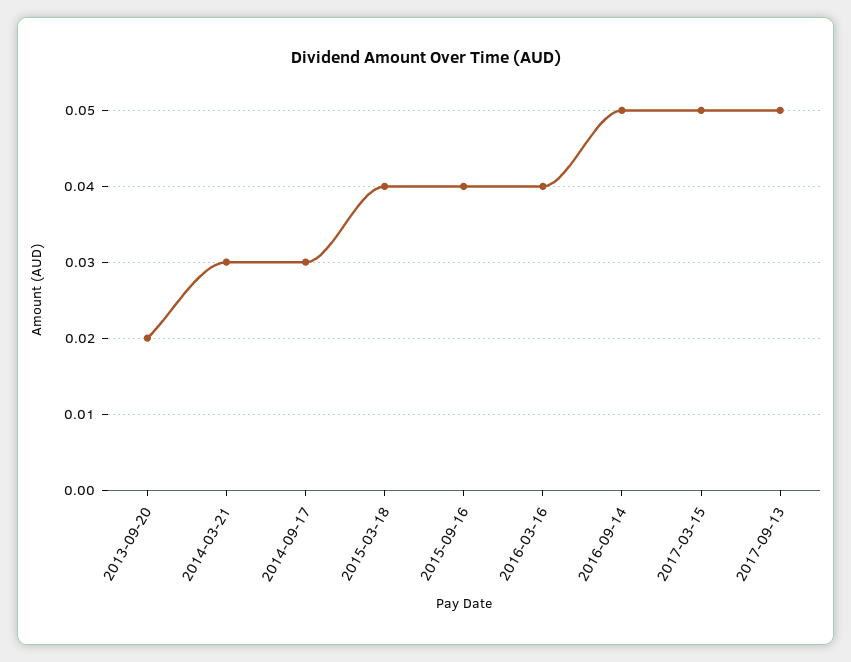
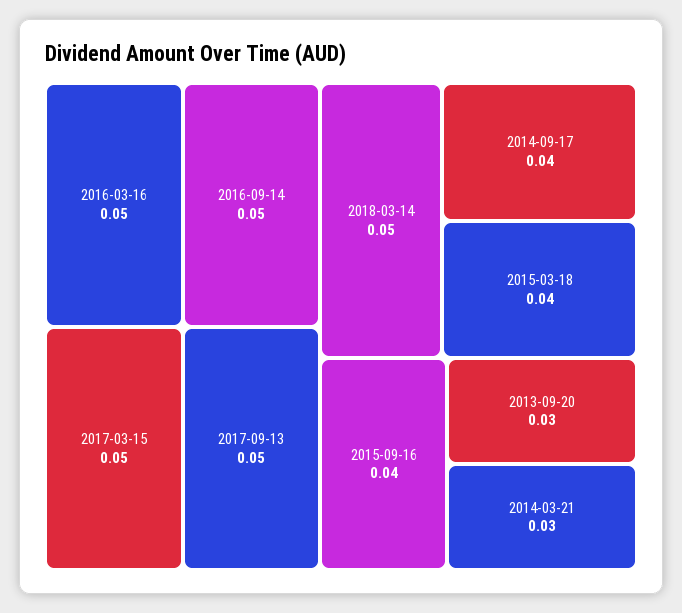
2013-09-20: 0.02 -> 0.03
2014-09-17: 0.03 -> 0.04
2016-03-16: 0.04 -> 0.05
2018-03-14: none -> 0.05

